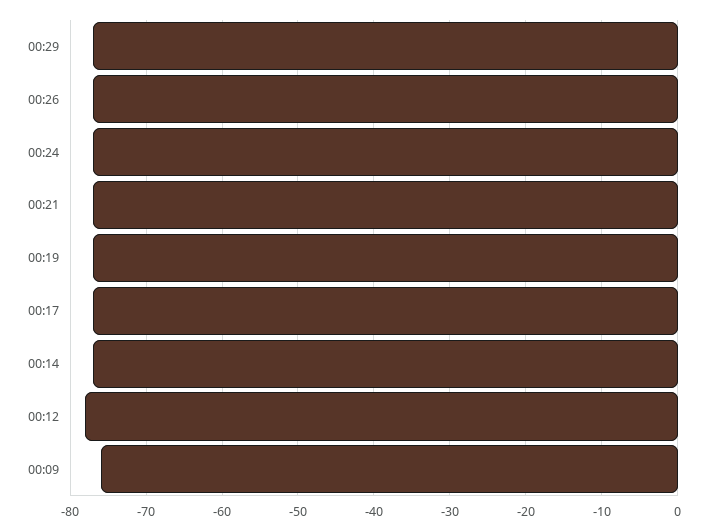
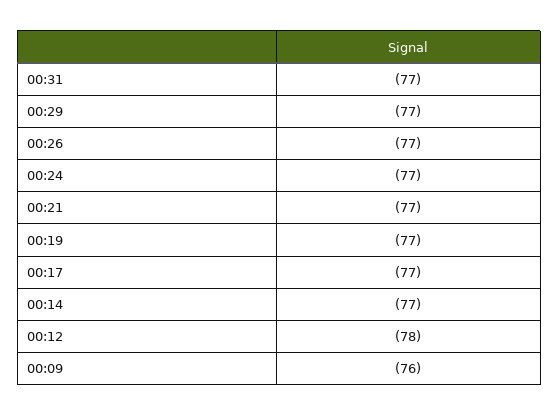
00:31: none -> -77

